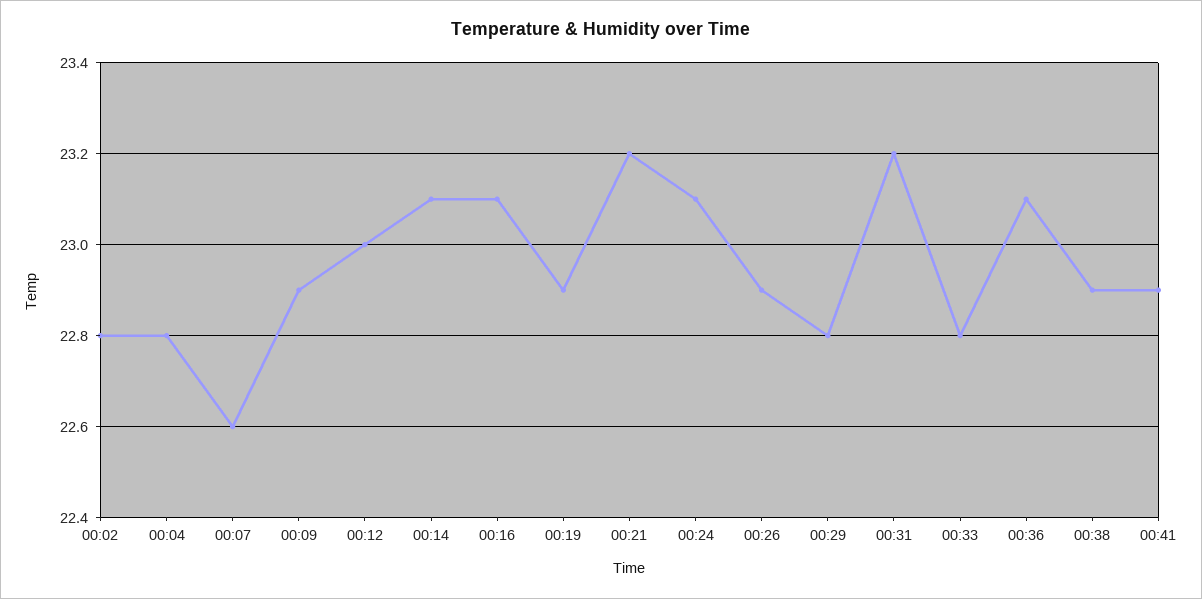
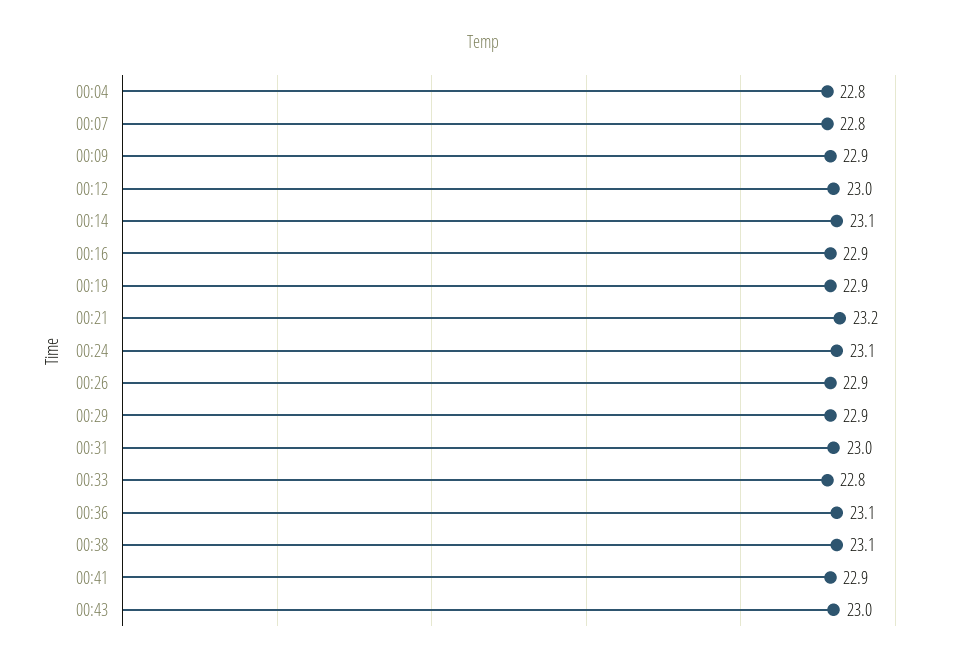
00:02: 22.8 -> none
00:07: 22.6 -> 22.8
00:16: 23.1 -> 22.9
00:29: 22.8 -> 22.9
00:31: 23.2 -> 23
00:38: 22.9 -> 23.1
00:43: none -> 23

